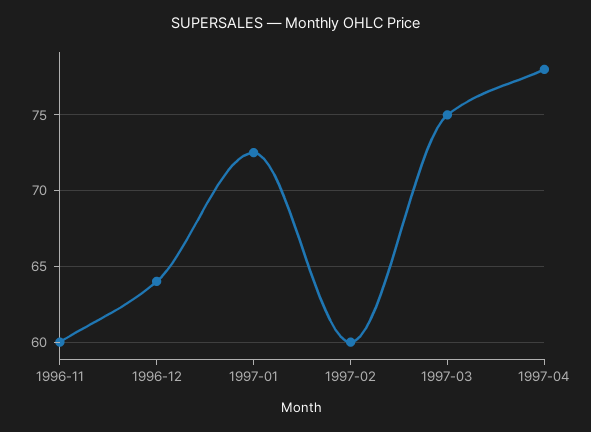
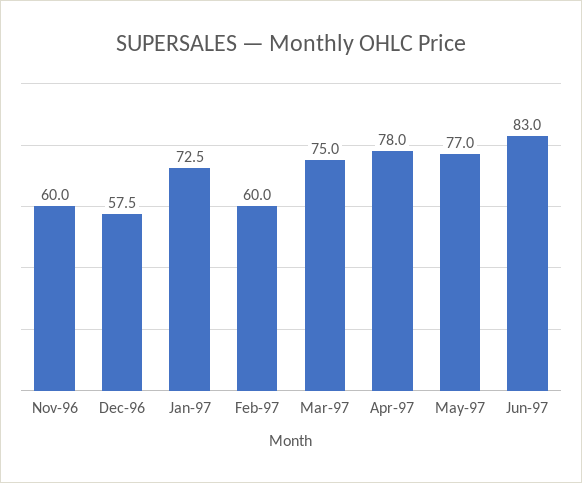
1996-12: 64 -> 57.5
May-97: none -> 77
Jun-97: none -> 83

